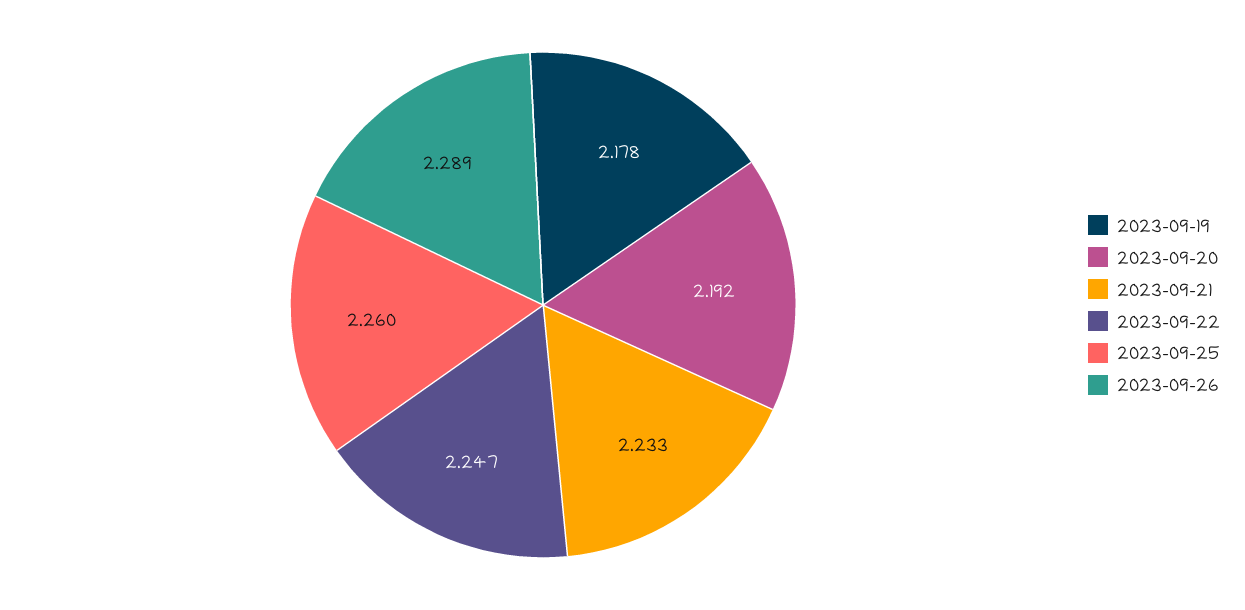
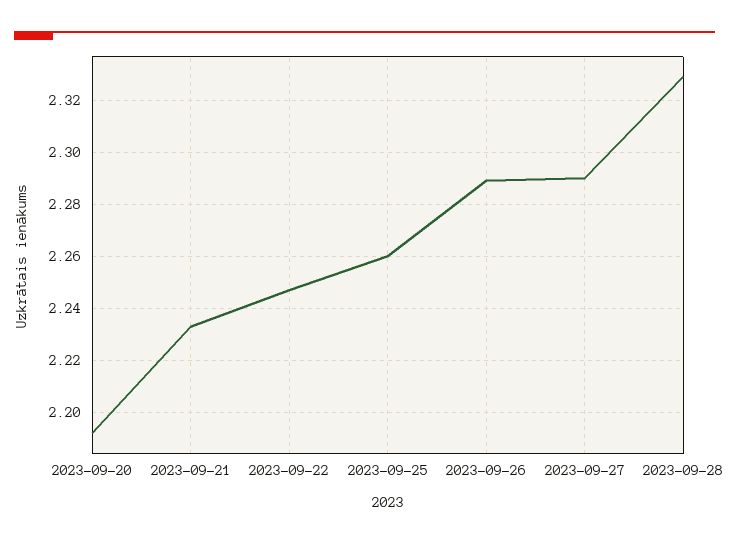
2023-09-19: 2.178 -> none
2023-09-27: none -> 2.29
2023-09-28: none -> 2.33

